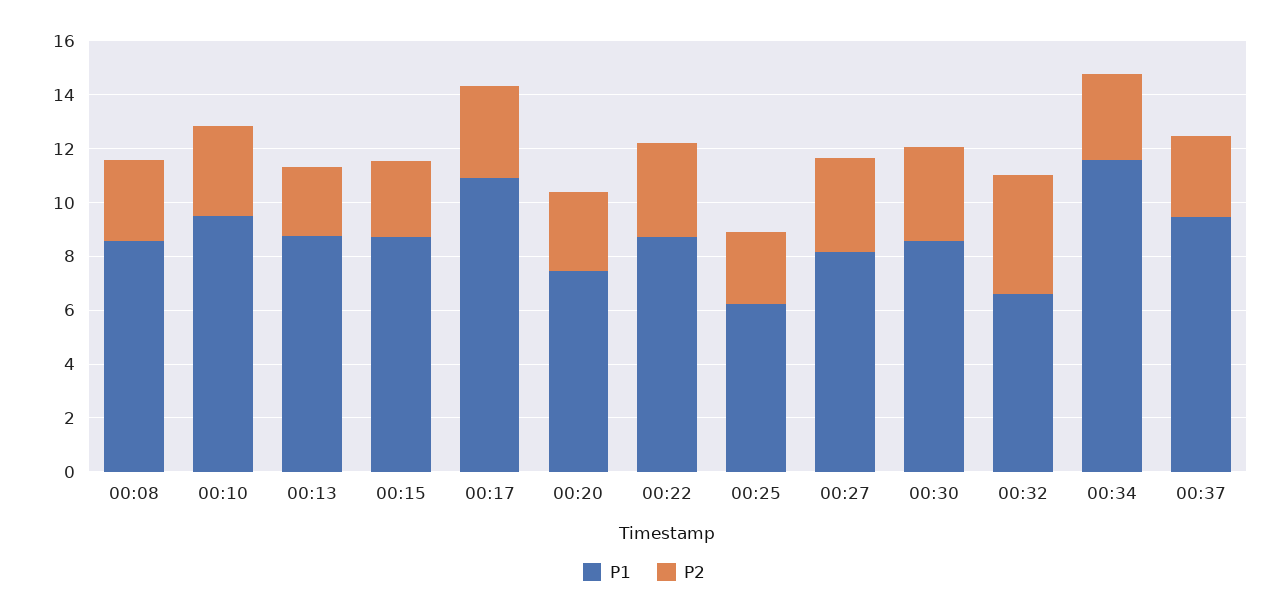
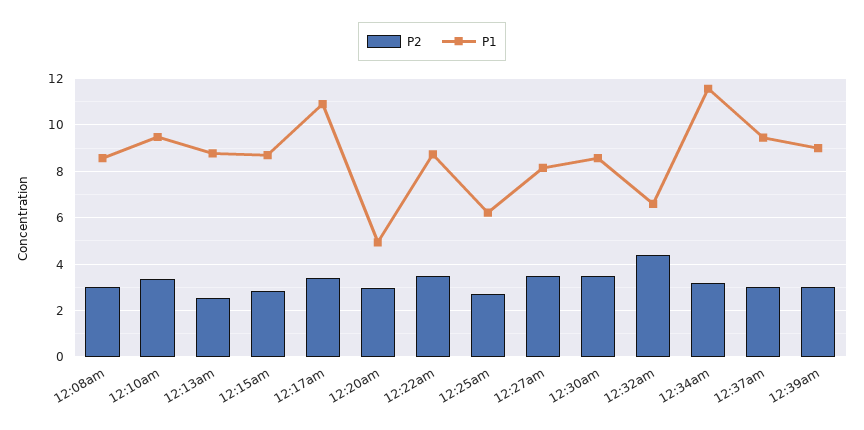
P1, 00:20: 7.5 -> 5
P2, 12:39am: none -> 3
P1, 12:39am: none -> 9

